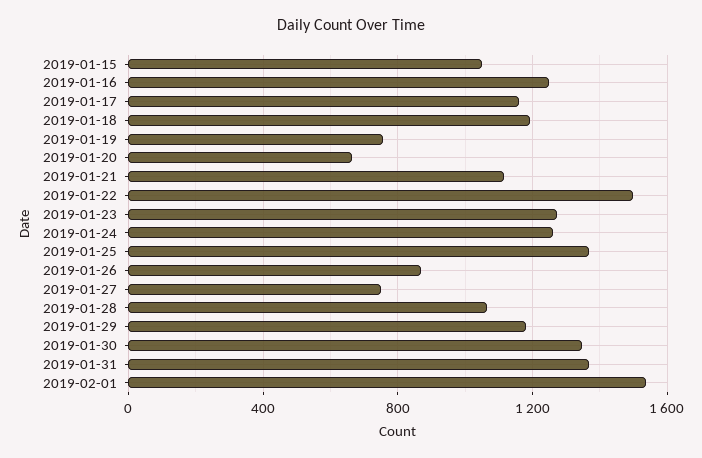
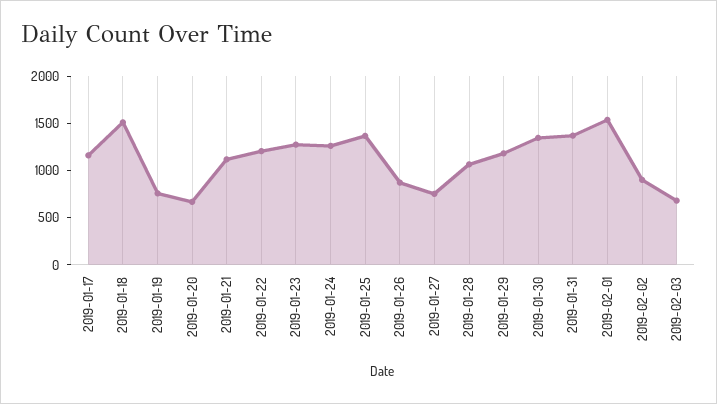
2019-01-15: 1050 -> none
2019-01-16: 1250 -> none
2019-01-18: 1200 -> 1500
2019-01-22: 1500 -> 1200
2019-02-02: none -> 900
2019-02-03: none -> 700

